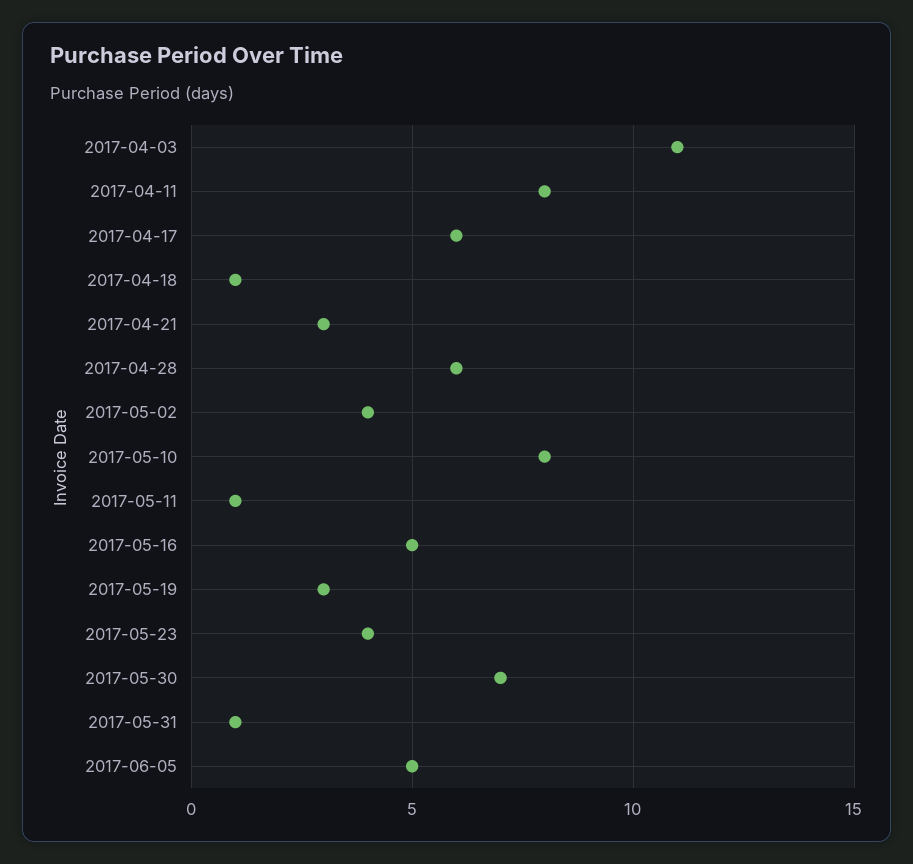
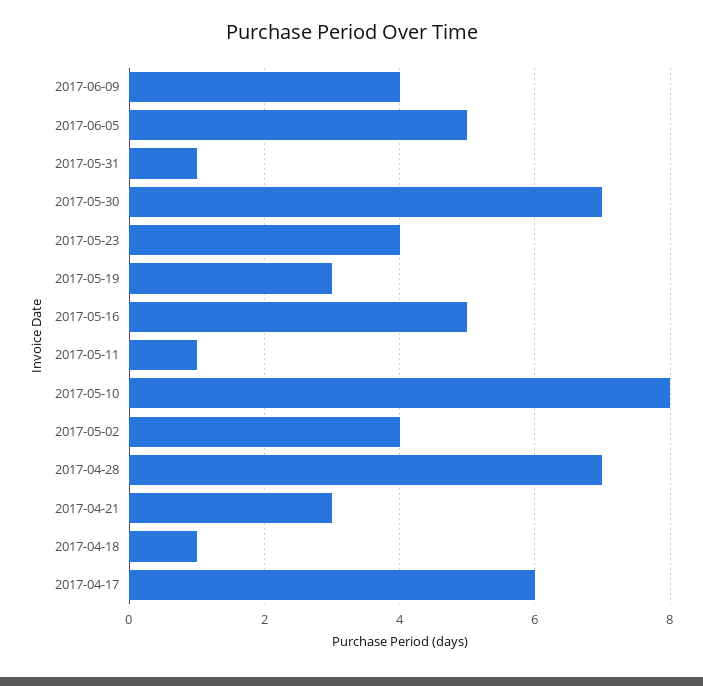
2017-04-03: 11 -> none
2017-04-11: 8 -> none
2017-04-28: 6 -> 7
2017-06-09: none -> 4

